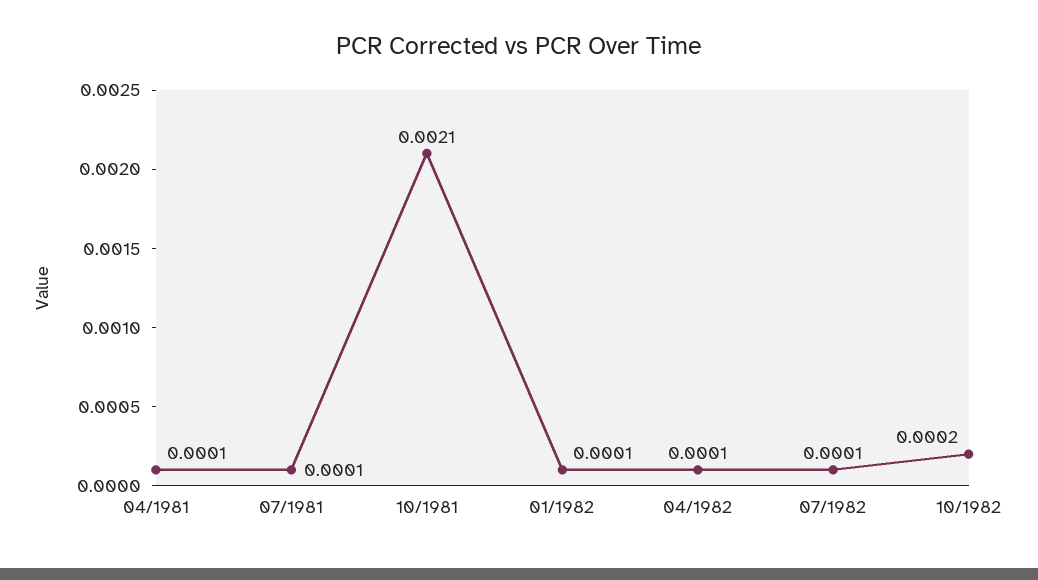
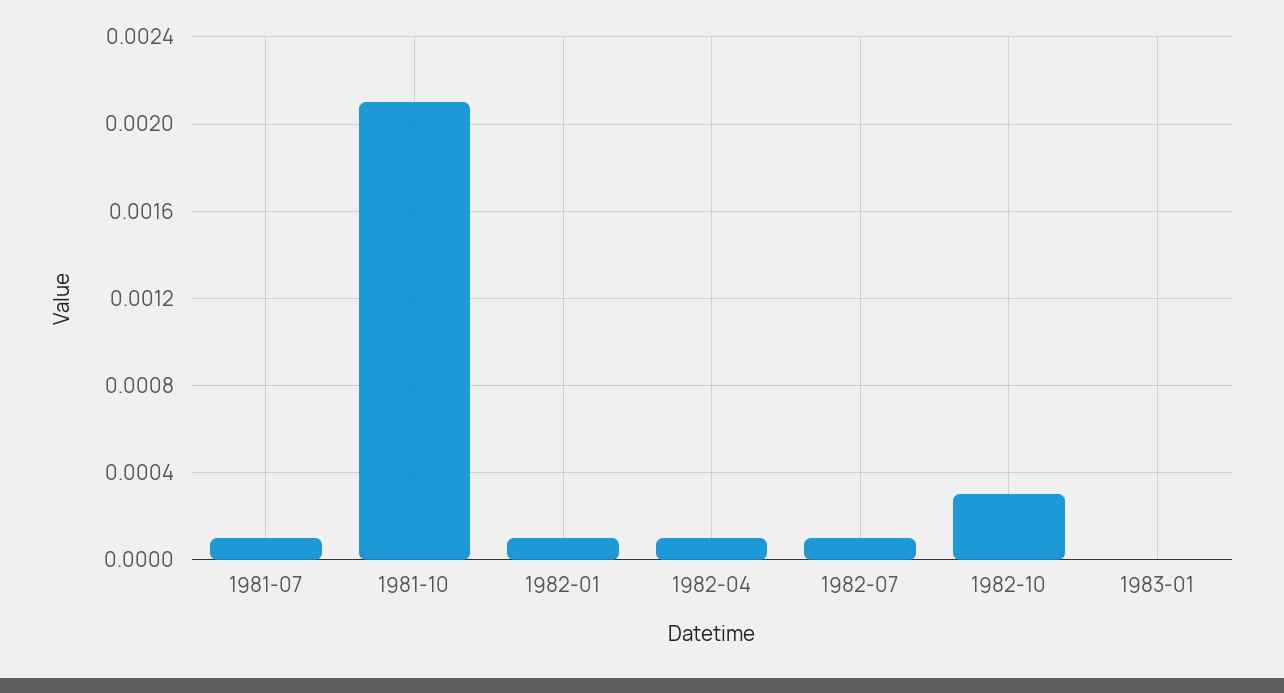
04/1981: 0.0001 -> none
10/1982: 0.0002 -> 0.0003
1983-01: none -> 0

